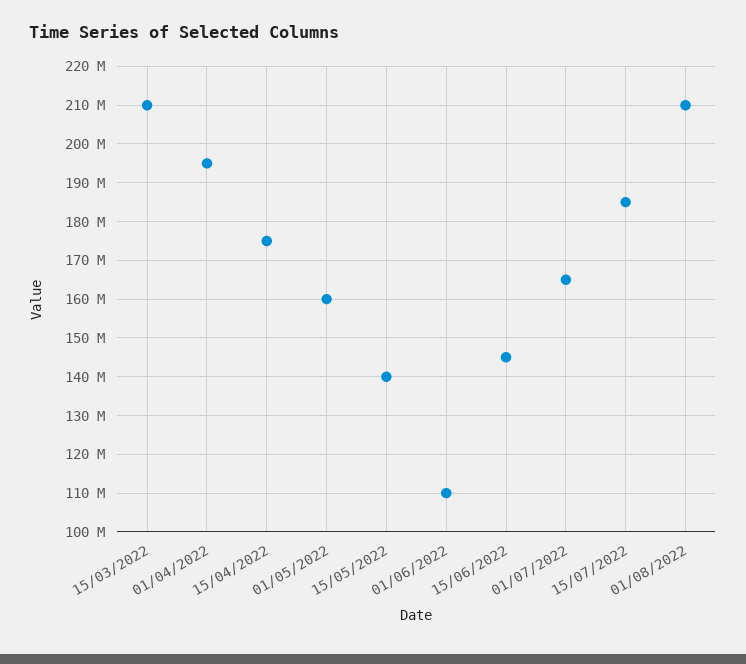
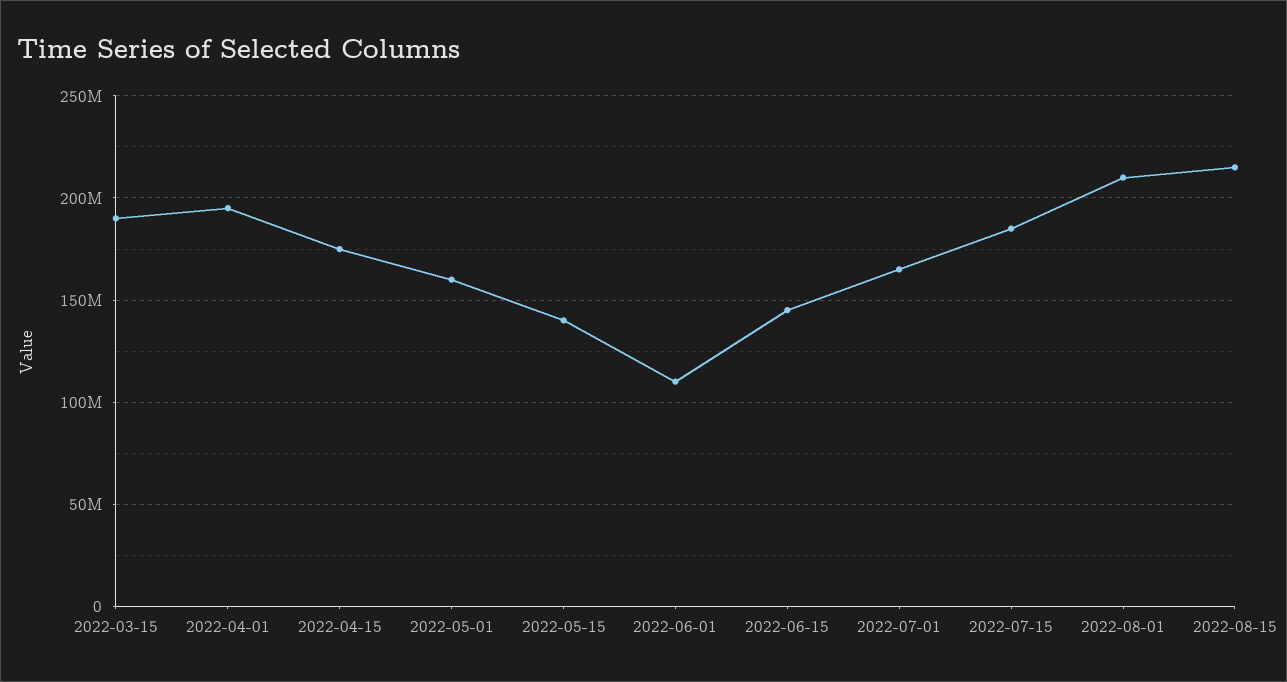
15/03/2022: 210000000 -> 190000000
2022-08-15: none -> 215000000

